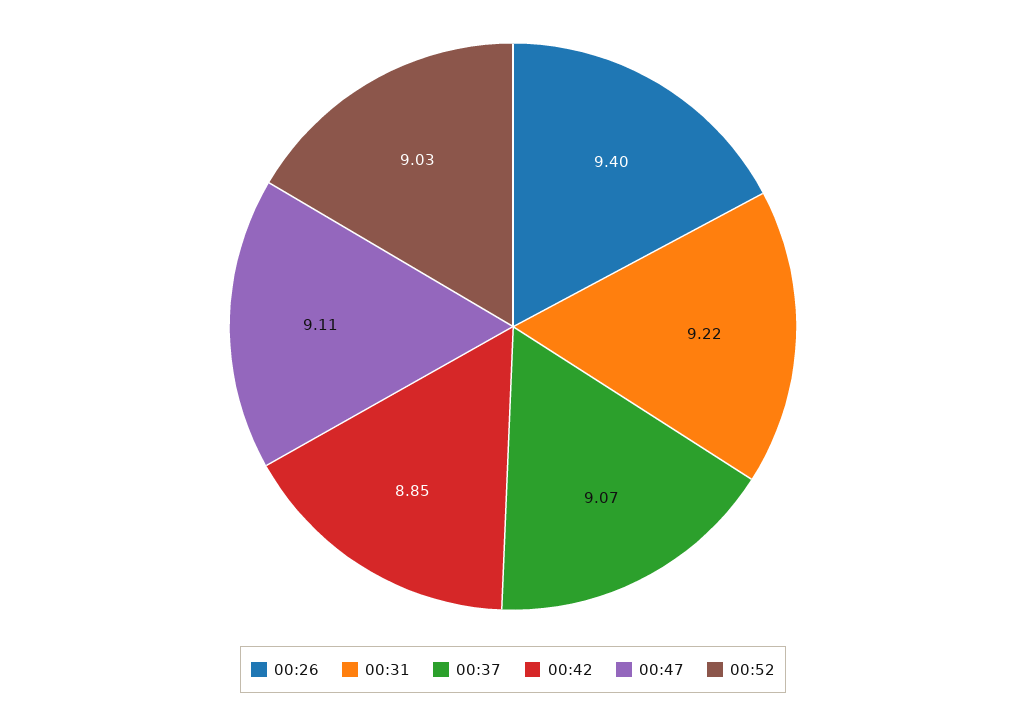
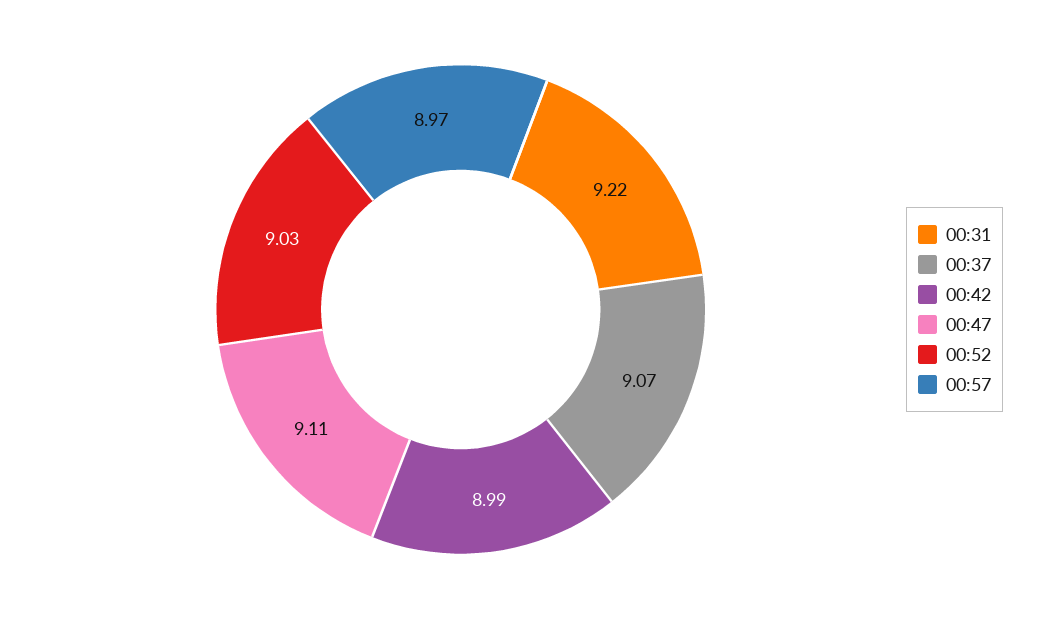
00:26: 9.4 -> none
00:42: 8.85 -> 8.99
00:57: none -> 8.97

